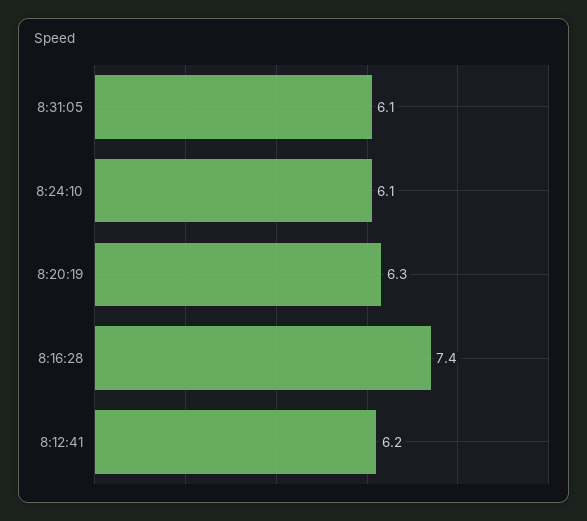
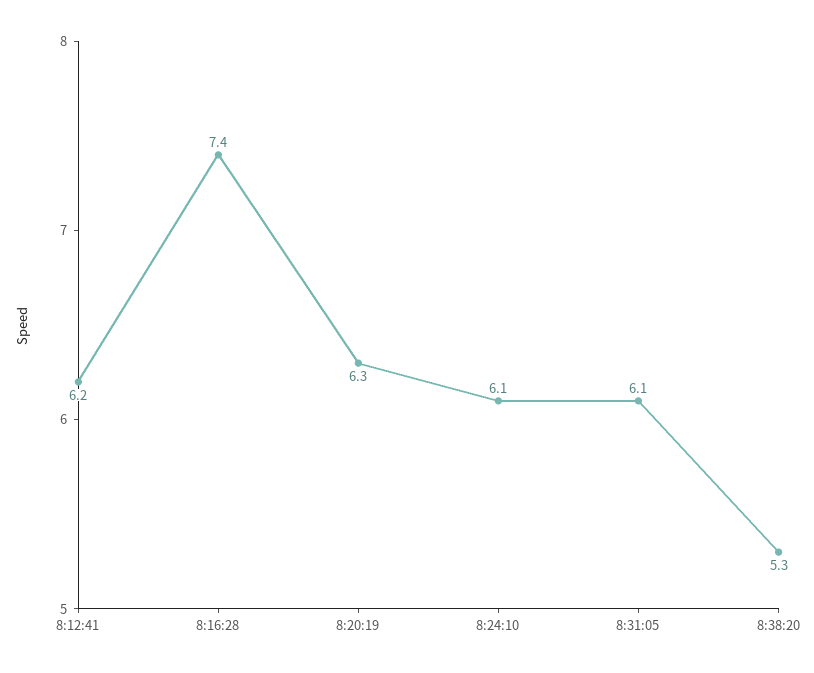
8:38:20: none -> 5.3

